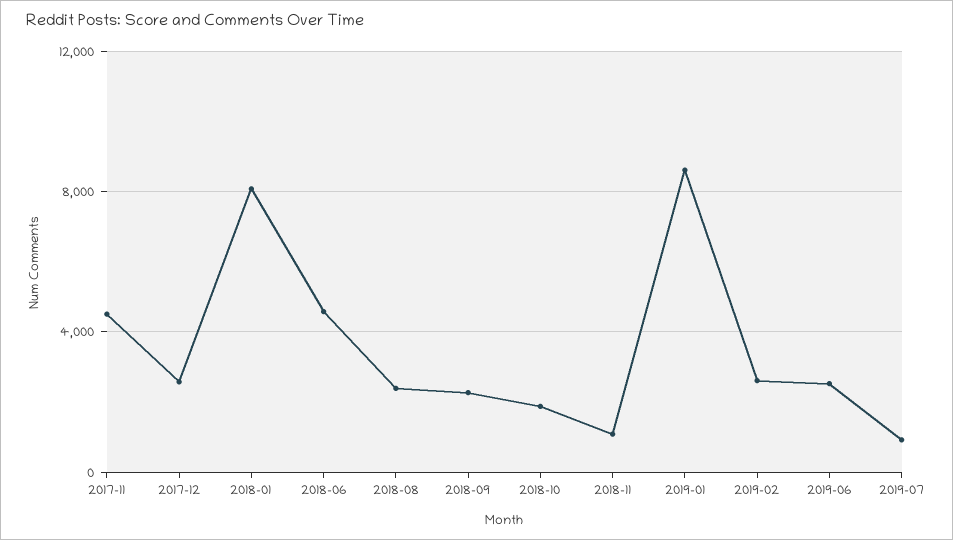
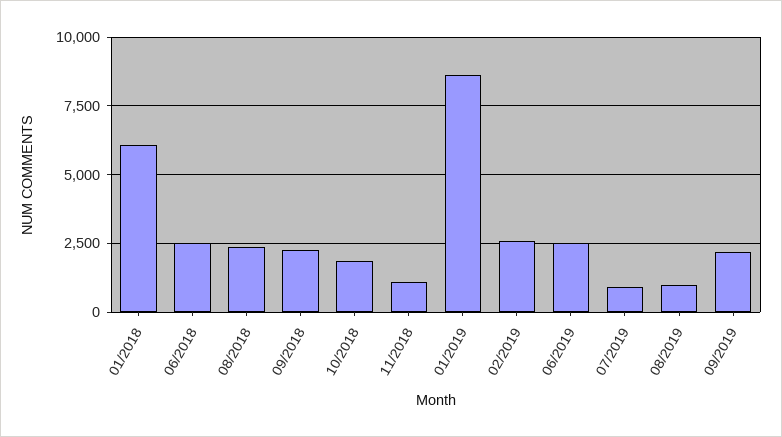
2017-11: 4500 -> none
2017-12: 2500 -> none
2018-01: 8000 -> 6000
2018-06: 4500 -> 2500
08/2019: none -> 1000
09/2019: none -> 2250

